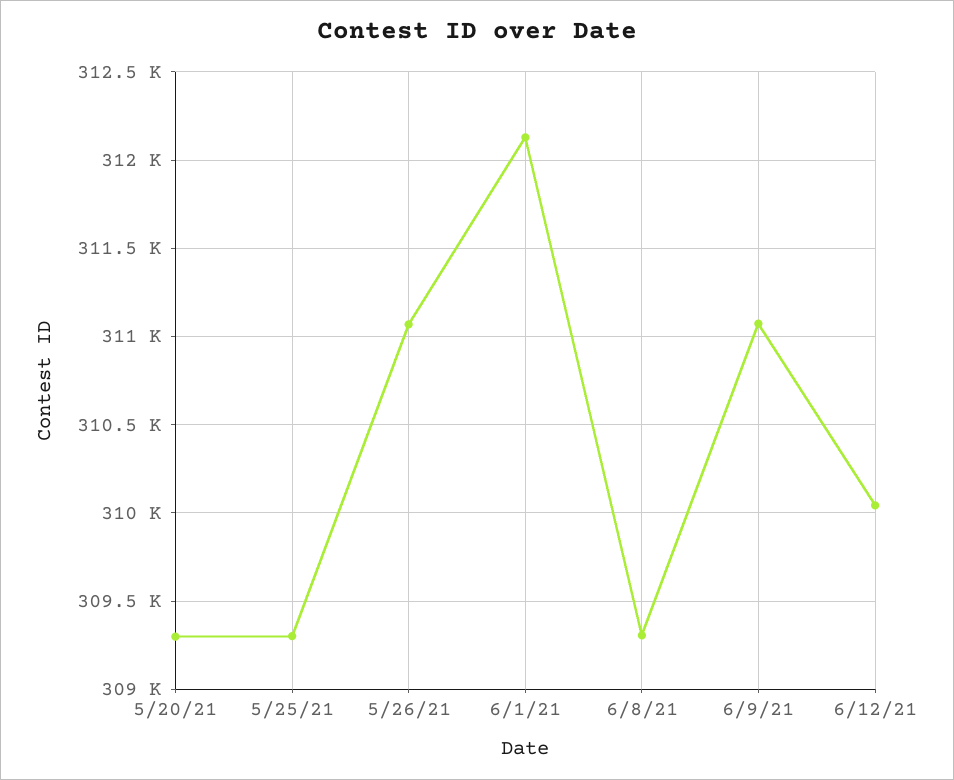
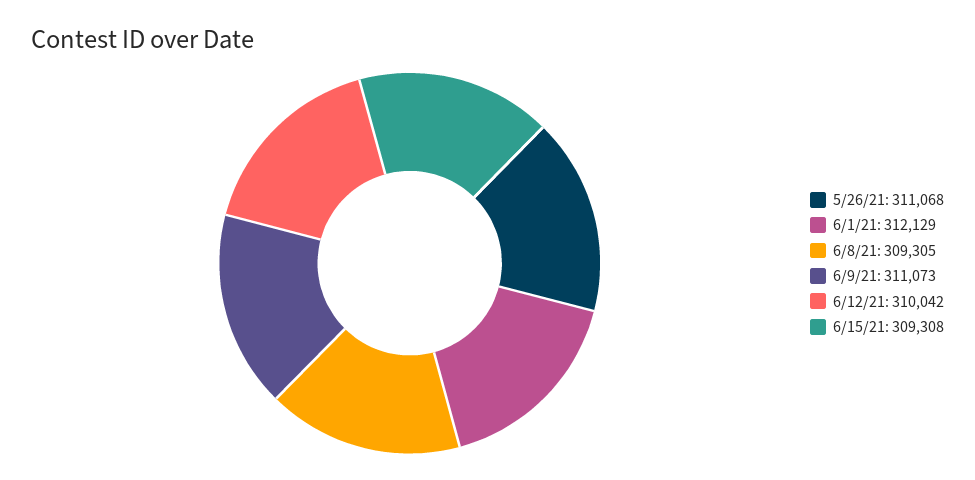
5/20/21: 309300 -> none
5/25/21: 309300 -> none
6/15/21: none -> 309308

